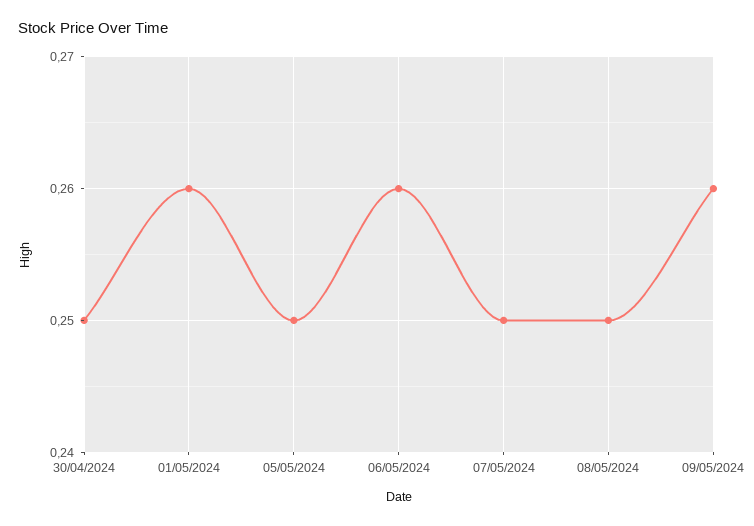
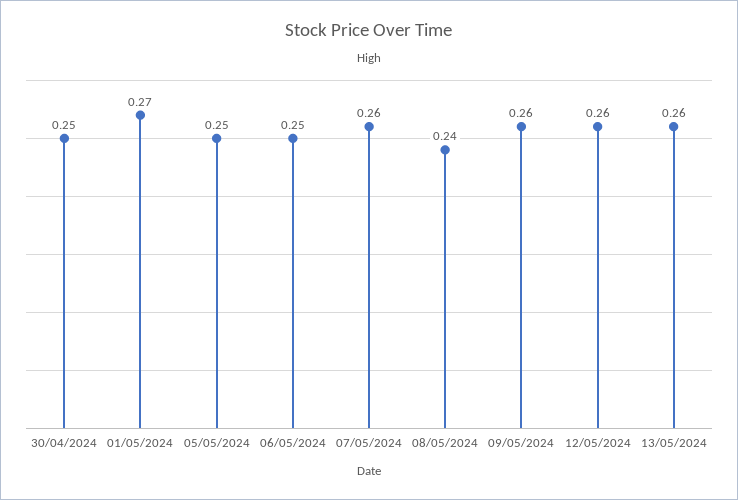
01/05/2024: 0.26 -> 0.27
06/05/2024: 0.26 -> 0.25
07/05/2024: 0.25 -> 0.26
08/05/2024: 0.25 -> 0.24
12/05/2024: none -> 0.26
13/05/2024: none -> 0.26

